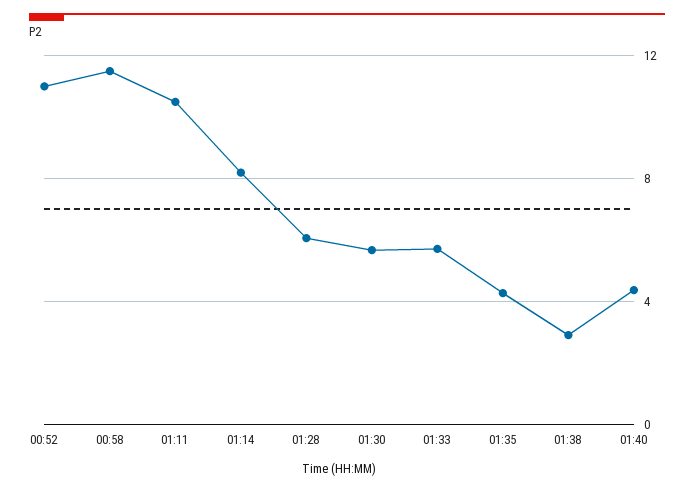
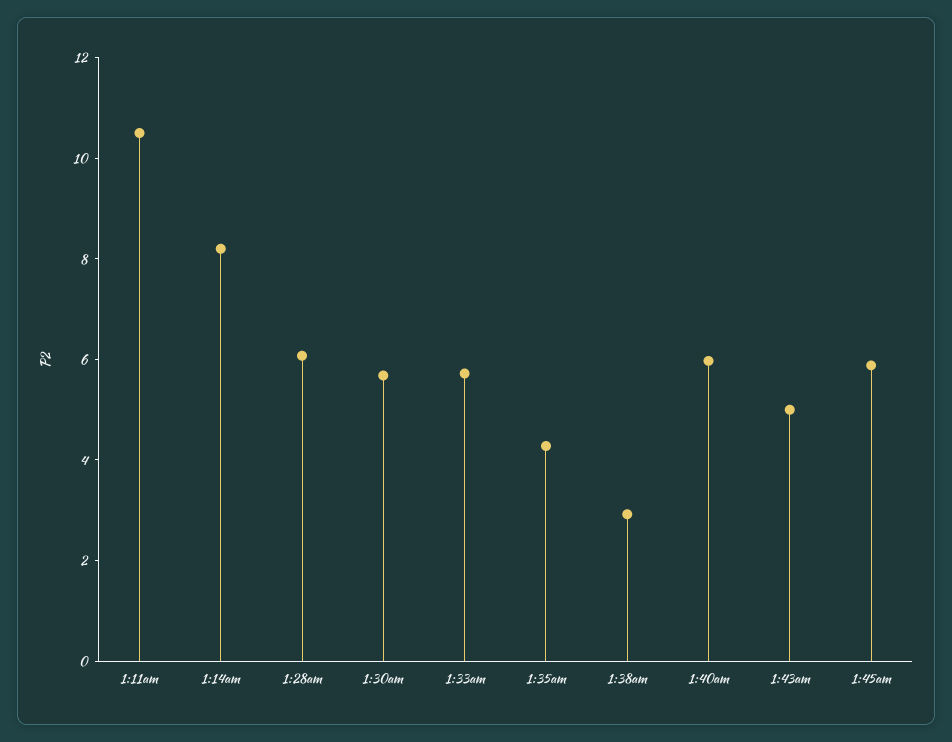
00:52: 11 -> none
00:58: 11.5 -> none
01:40: 4.5 -> 6
1:43am: none -> 5
1:45am: none -> 6

